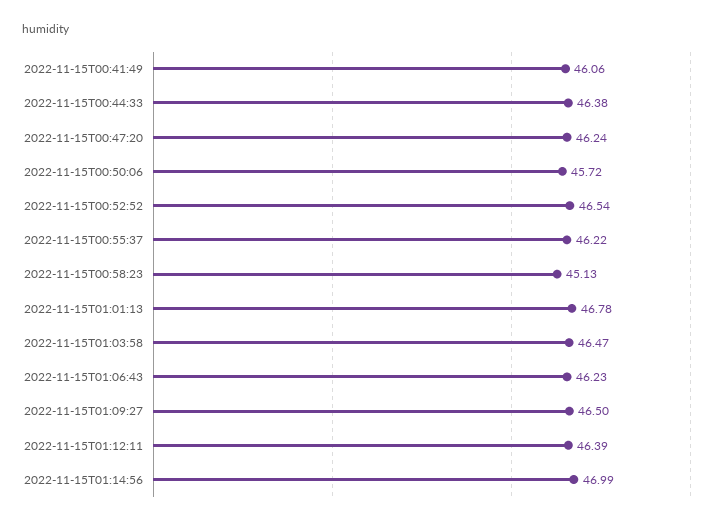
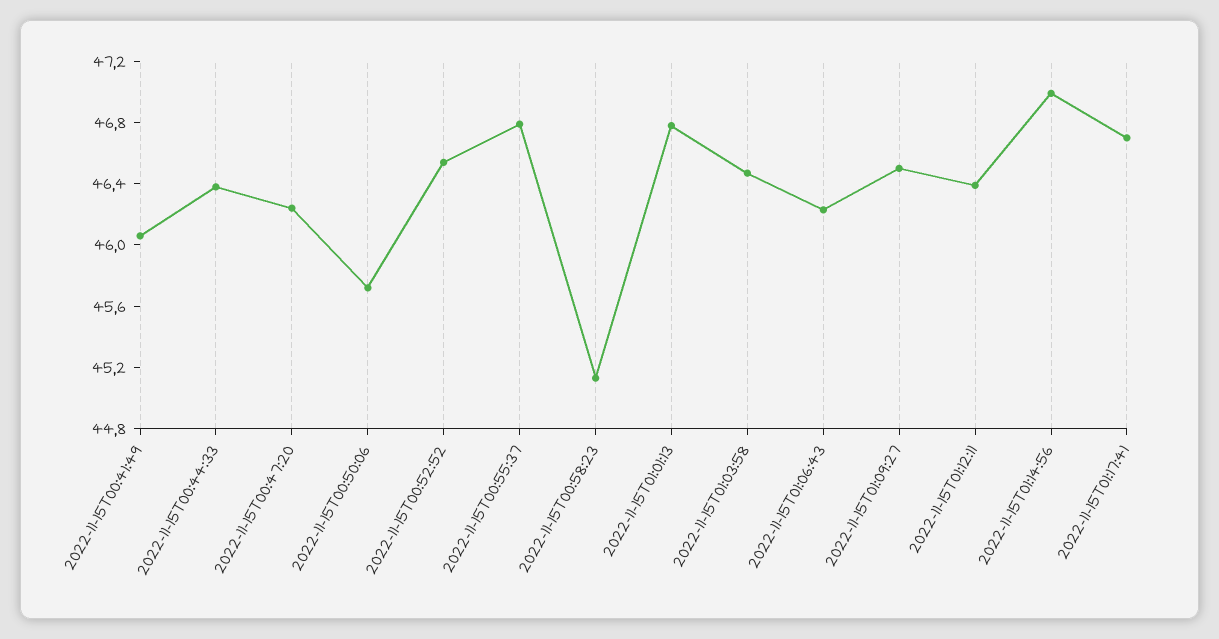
2022-11-15T00:55:37: 46.22 -> 46.8
2022-11-15T01:17:41: none -> 46.7

